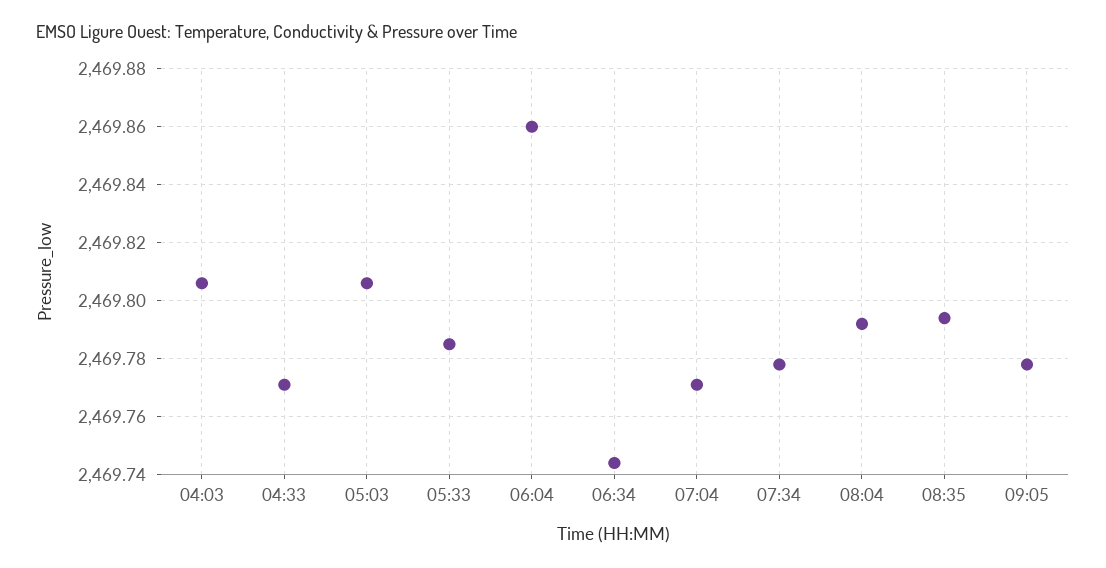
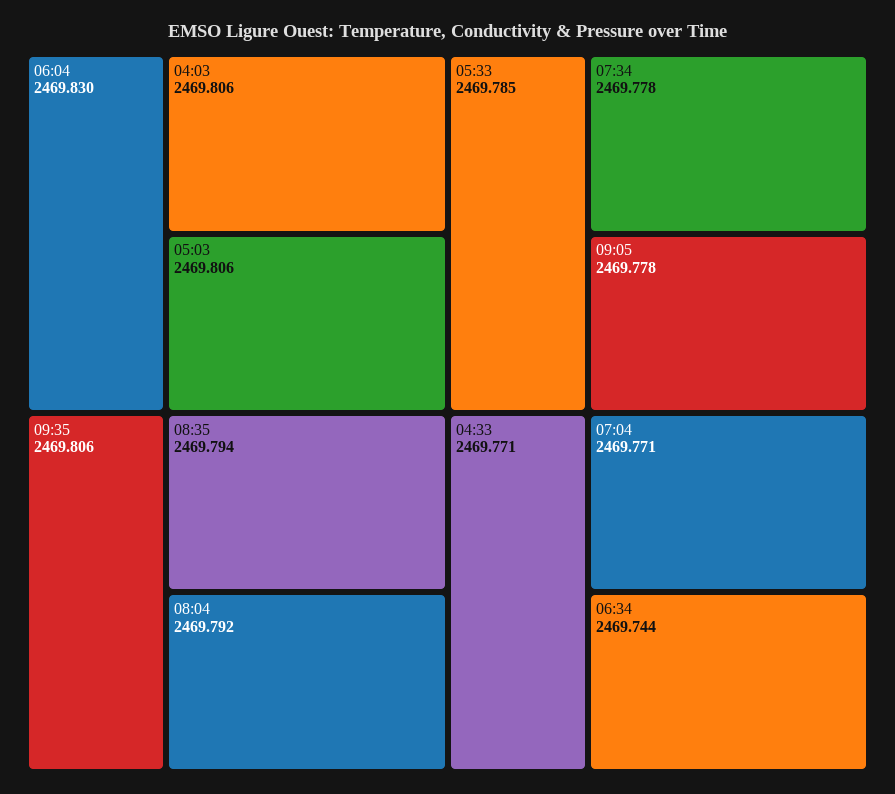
06:04: 2469.86 -> 2469.83
09:35: none -> 2469.806

